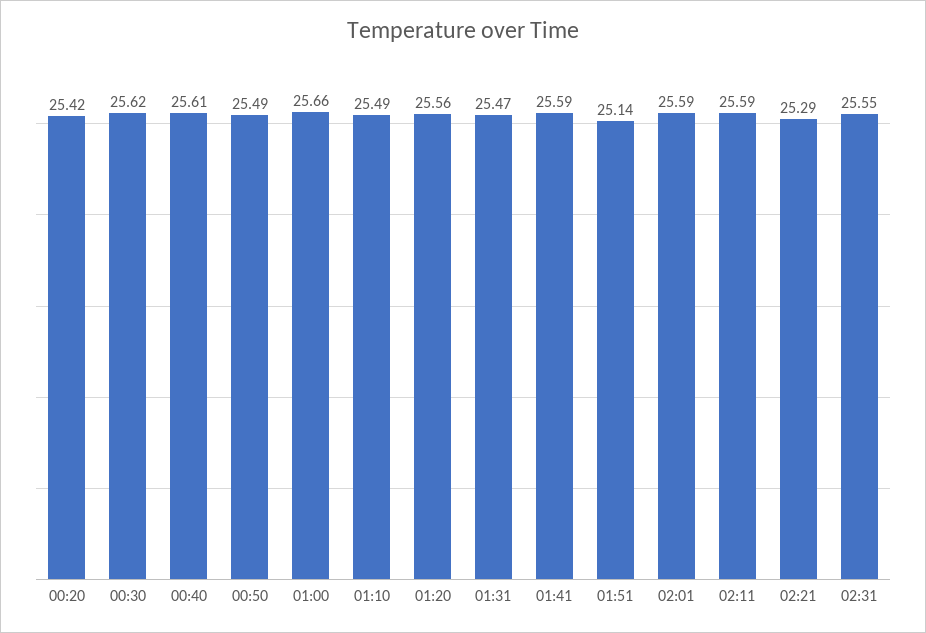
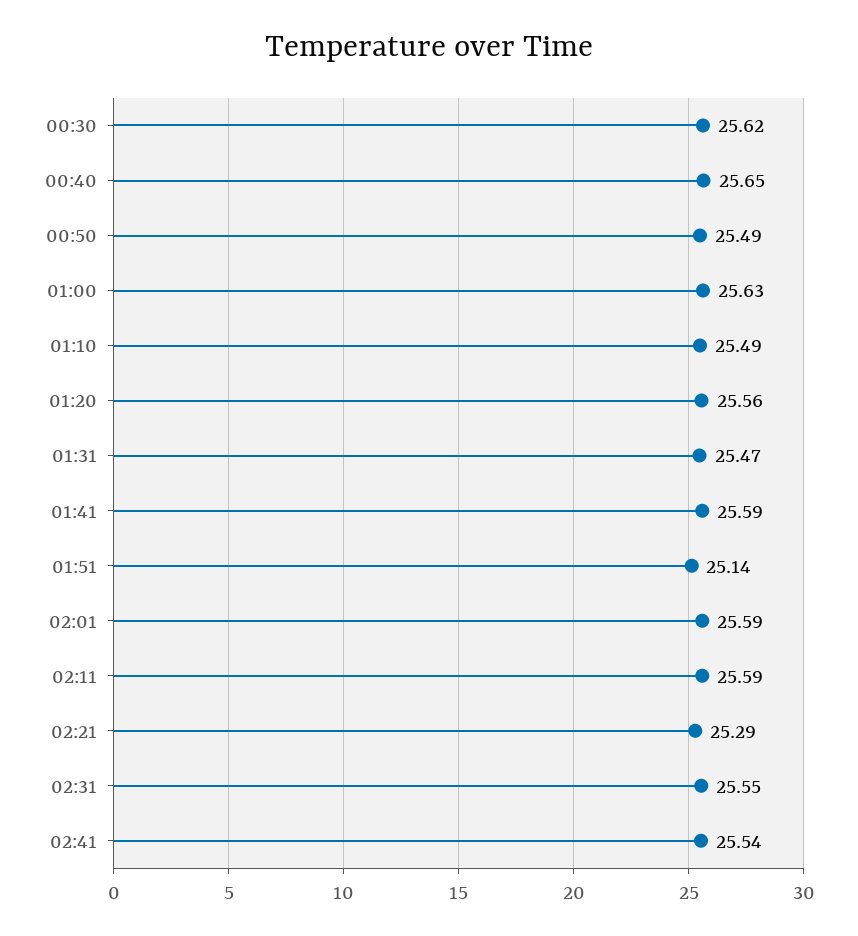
00:20: 25.42 -> none
00:40: 25.61 -> 25.65
01:00: 25.66 -> 25.63
02:41: none -> 25.54

